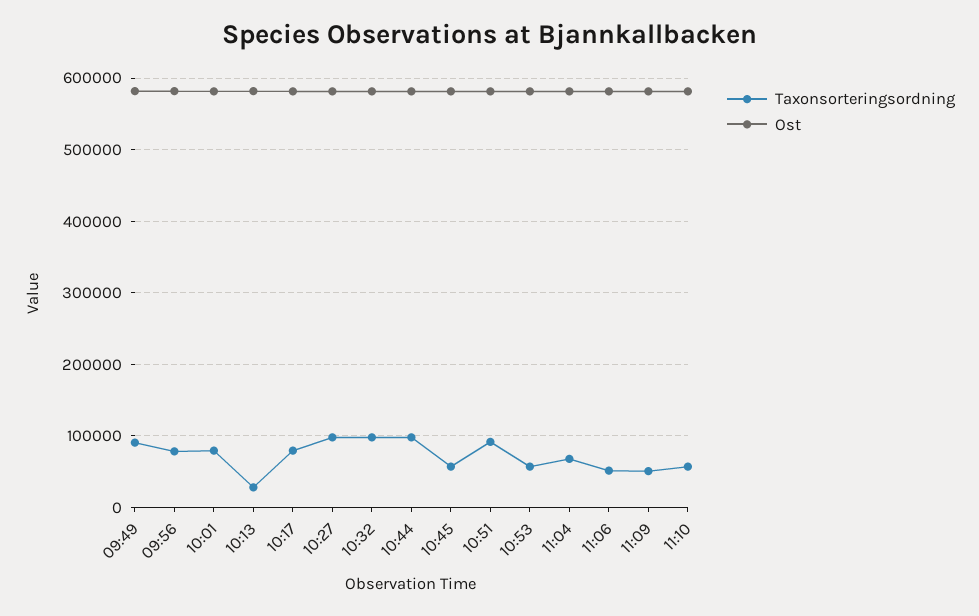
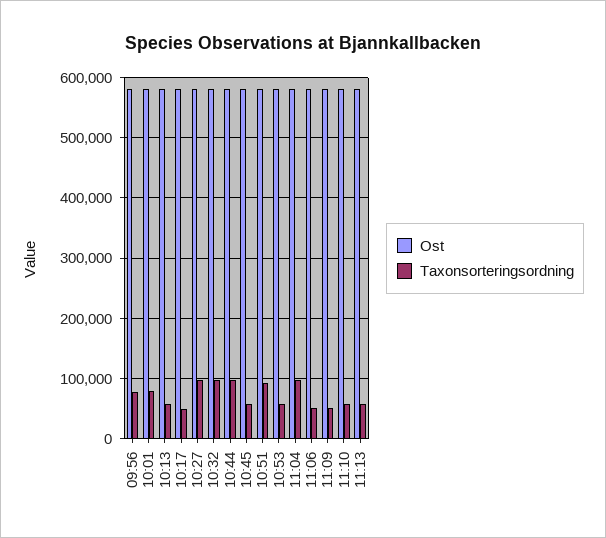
Taxonsorteringsordning, 09:49: 90000 -> none
Ost, 09:49: 580000 -> none
Taxonsorteringsordning, 10:13: 30000 -> 60000
Taxonsorteringsordning, 10:17: 80000 -> 50000
Taxonsorteringsordning, 11:04: 70000 -> 100000
Ost, 11:13: none -> 580000
Taxonsorteringsordning, 11:13: none -> 60000

